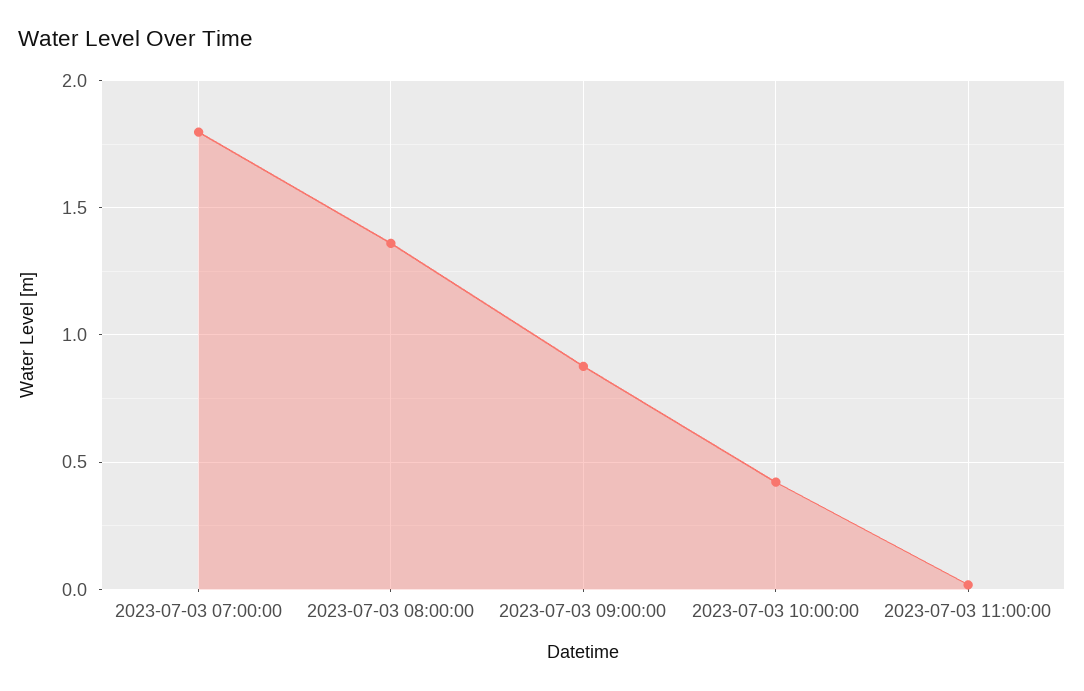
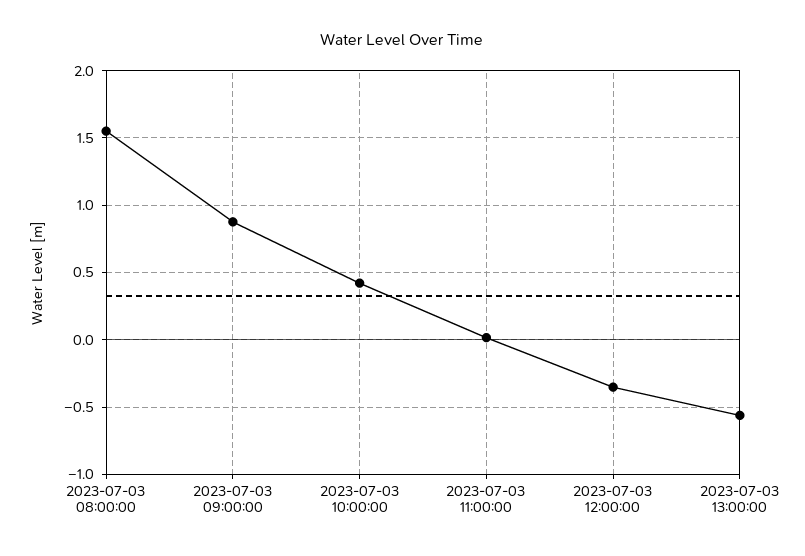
2023-07-03 07:00:00: 1.8 -> none
2023-07-03 08:00:00: 1.35 -> 1.55
2023-07-03 12:00:00: none -> -0.35
2023-07-03 13:00:00: none -> -0.55

